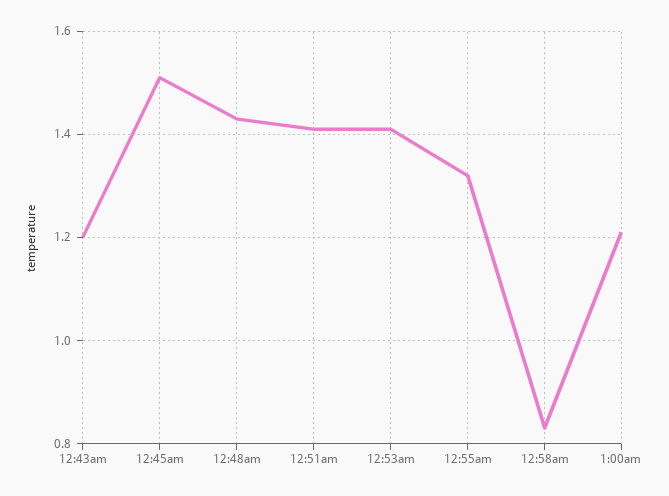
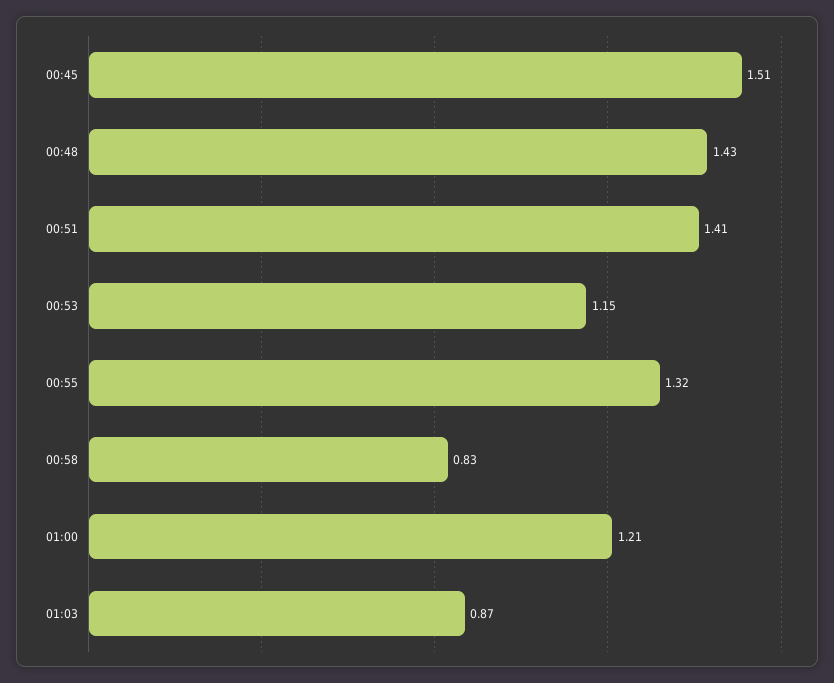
12:43am: 1.2 -> none
12:53am: 1.4 -> 1.15
01:03: none -> 0.87

